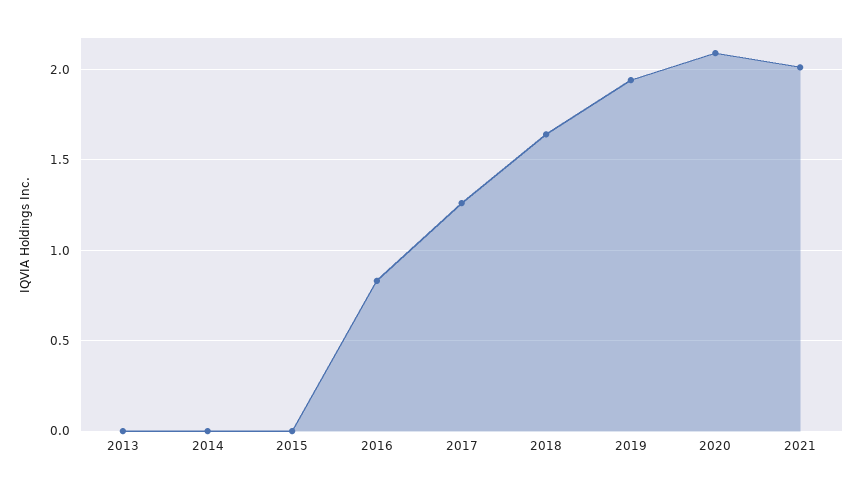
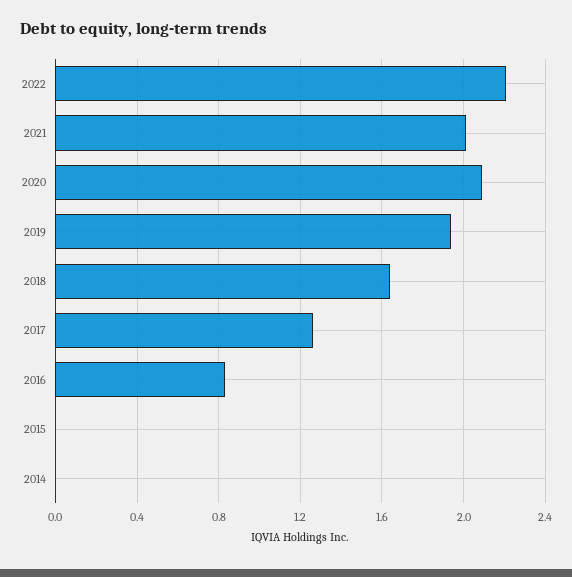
2013: 0 -> none
2022: none -> 2.2

